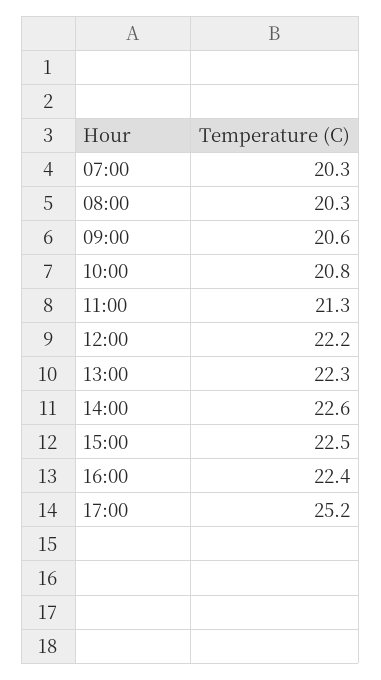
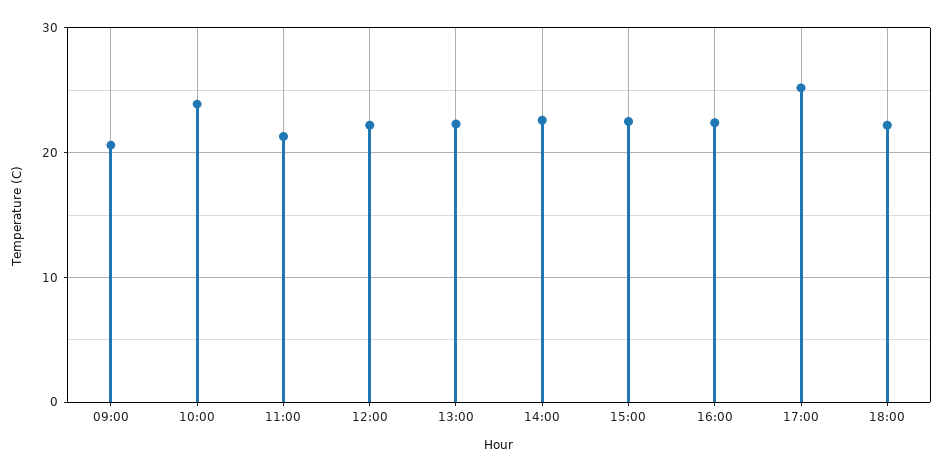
07:00: 20.3 -> none
08:00: 20.3 -> none
10:00: 20.8 -> 24
18:00: none -> 22

